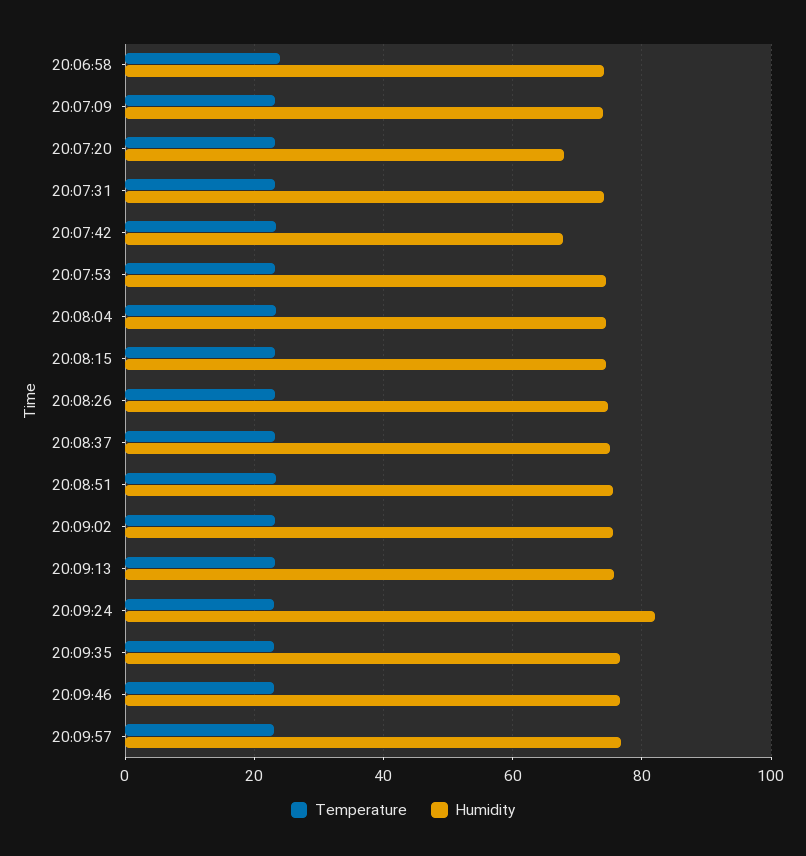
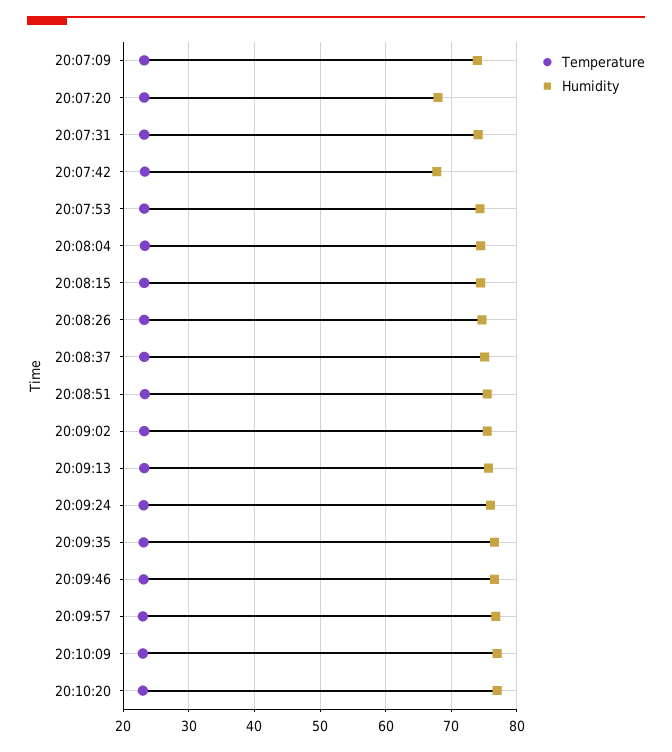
Temperature, 20:06:58: 24 -> none
Humidity, 20:06:58: 74 -> none
Humidity, 20:09:24: 82 -> 76
Temperature, 20:10:09: none -> 23
Humidity, 20:10:09: none -> 77
Temperature, 20:10:20: none -> 23
Humidity, 20:10:20: none -> 77

